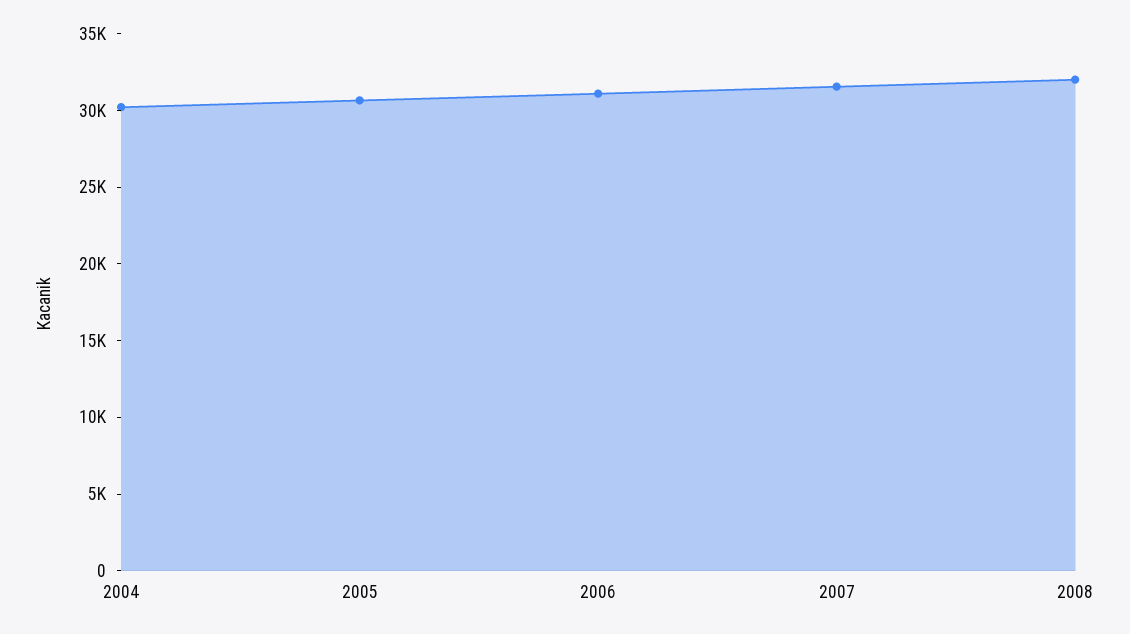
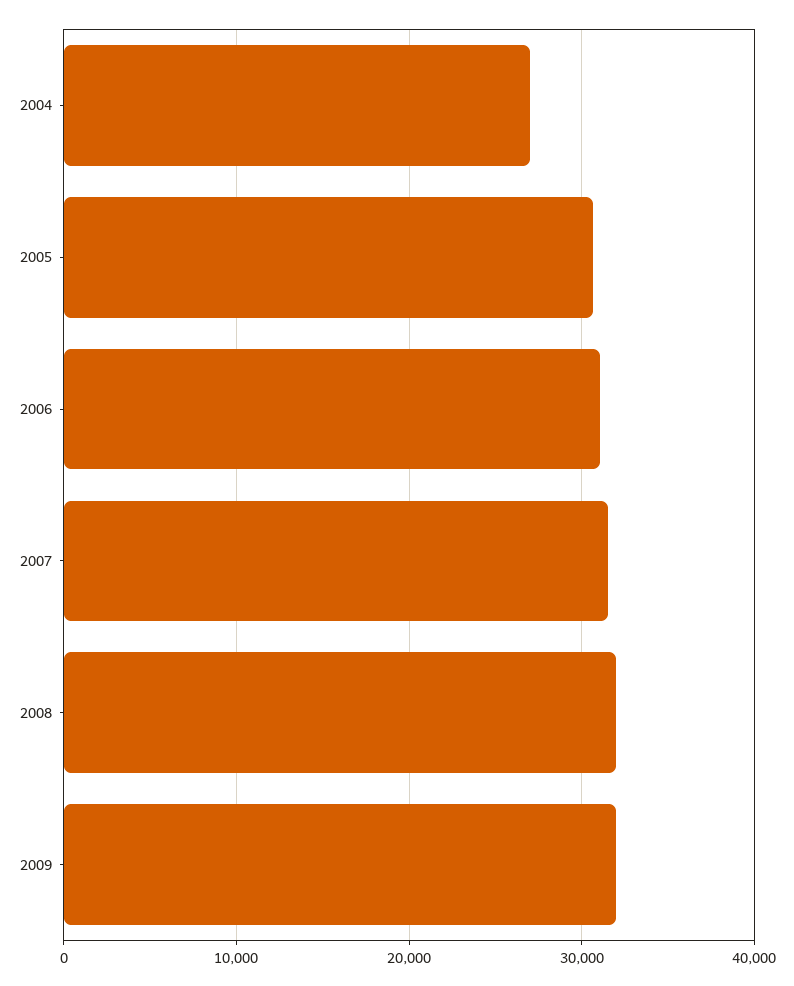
2004: 30000 -> 27000
2009: none -> 32000

